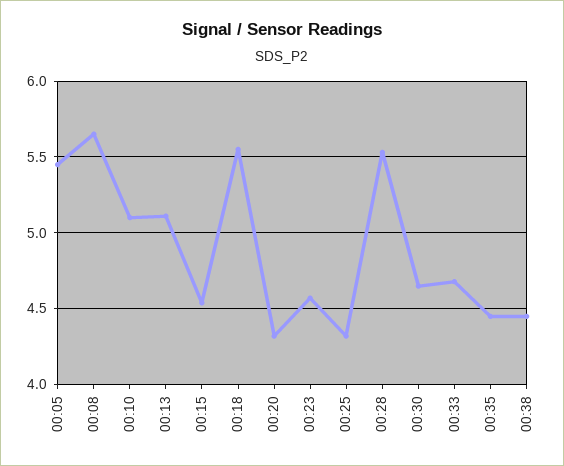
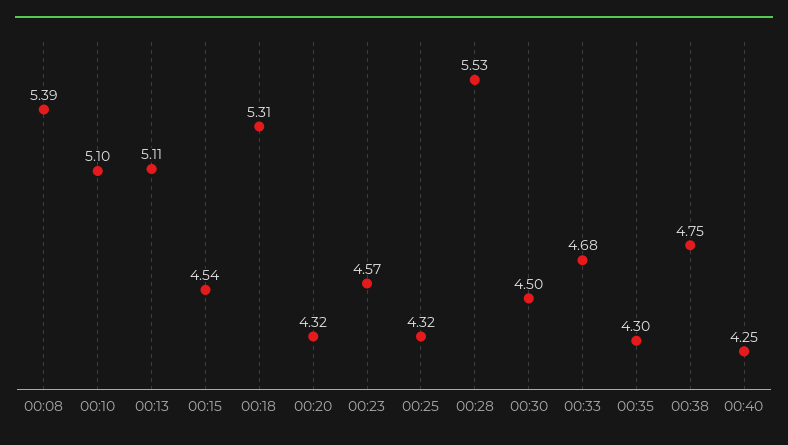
00:05: 5.45 -> none
00:08: 5.65 -> 5.39
00:18: 5.55 -> 5.31
00:30: 4.65 -> 4.5
00:35: 4.45 -> 4.3
00:38: 4.45 -> 4.75
00:40: none -> 4.25

